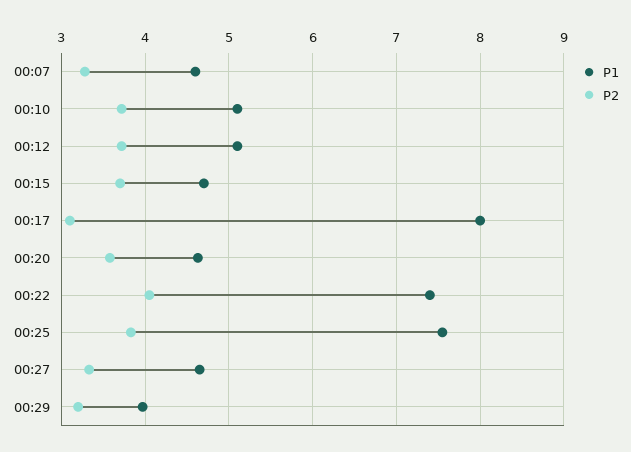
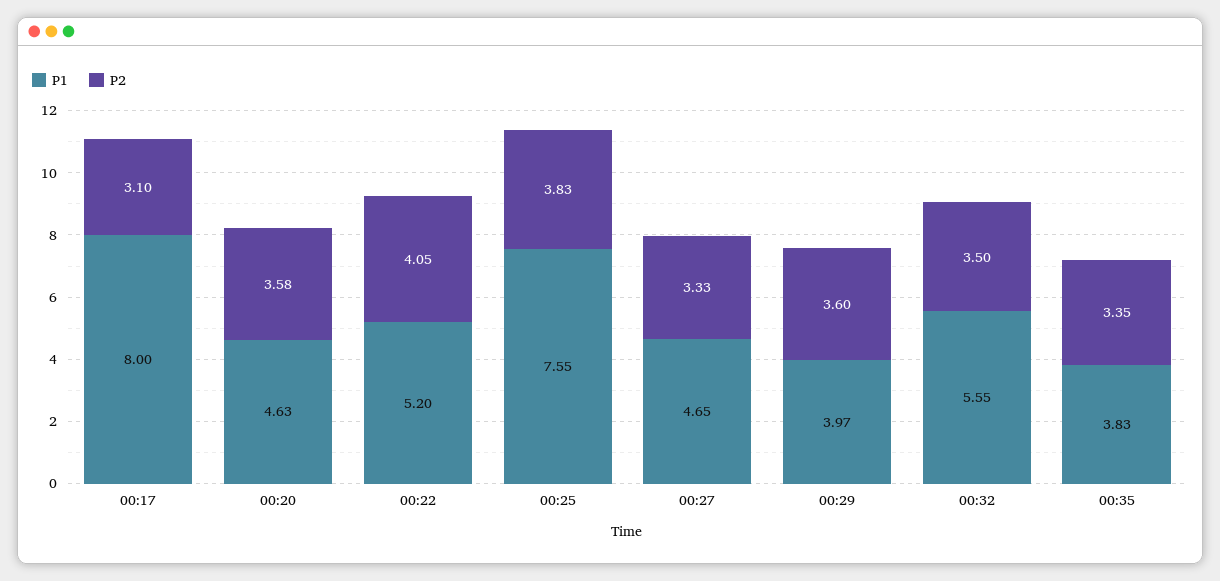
P1, 00:07: 4.6 -> none
P2, 00:07: 3.3 -> none
P1, 00:10: 5.1 -> none
P2, 00:10: 3.7 -> none
P1, 00:12: 5.1 -> none
P2, 00:12: 3.7 -> none
P1, 00:15: 4.7 -> none
P2, 00:15: 3.7 -> none
P1, 00:22: 7.4 -> 5.2
P2, 00:29: 3.2 -> 3.6
P1, 00:32: none -> 5.55
P2, 00:32: none -> 3.5
P1, 00:35: none -> 3.83
P2, 00:35: none -> 3.35

